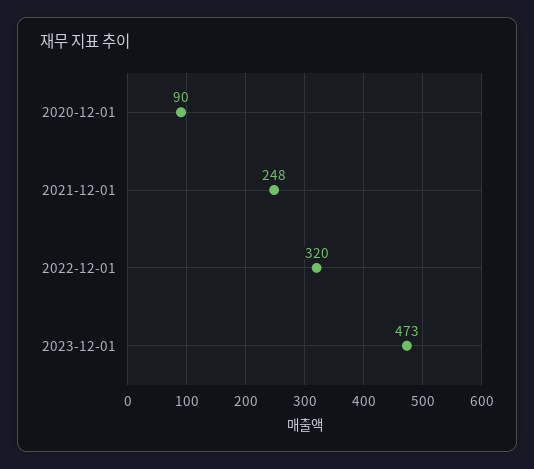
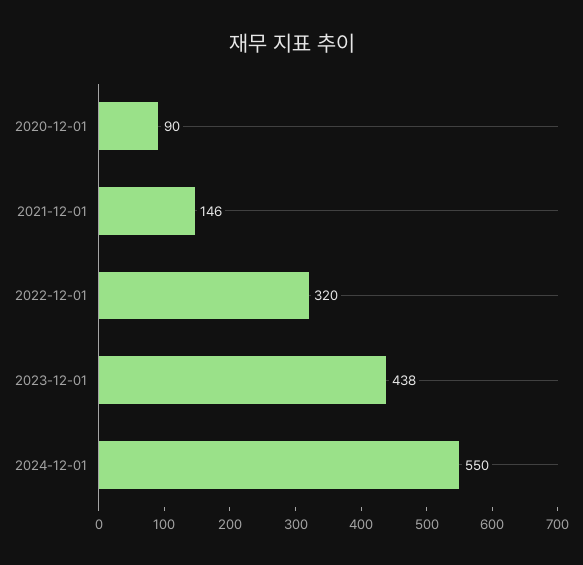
2021-12-01: 248 -> 146
2023-12-01: 473 -> 438
2024-12-01: none -> 550

